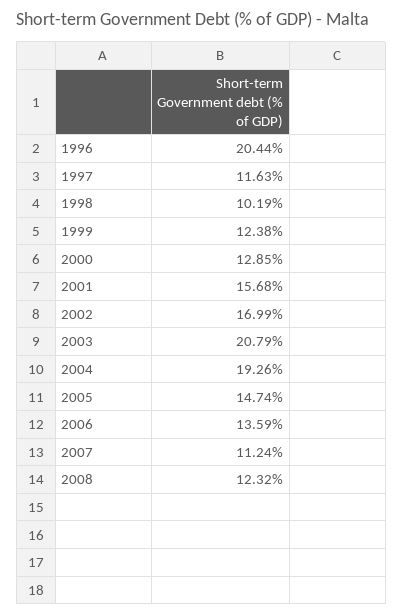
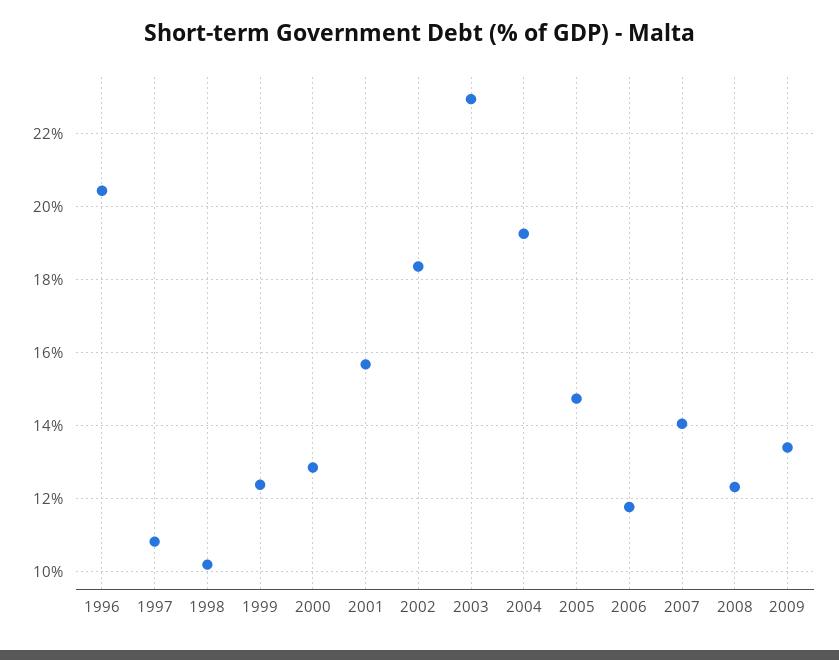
1997: 11.63 -> 10.8
2002: 16.99 -> 18.4
2003: 20.79 -> 23
2006: 13.59 -> 11.8
2007: 11.24 -> 14
2009: none -> 13.4

